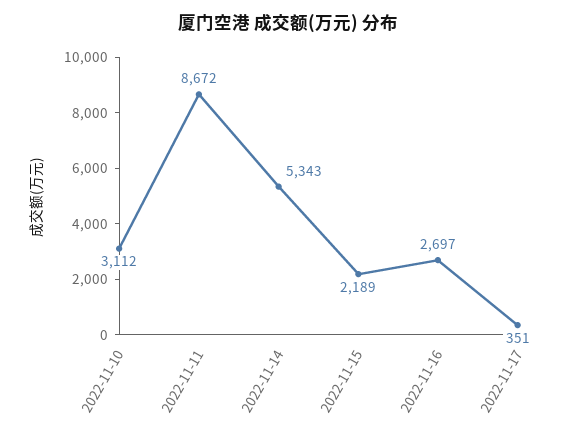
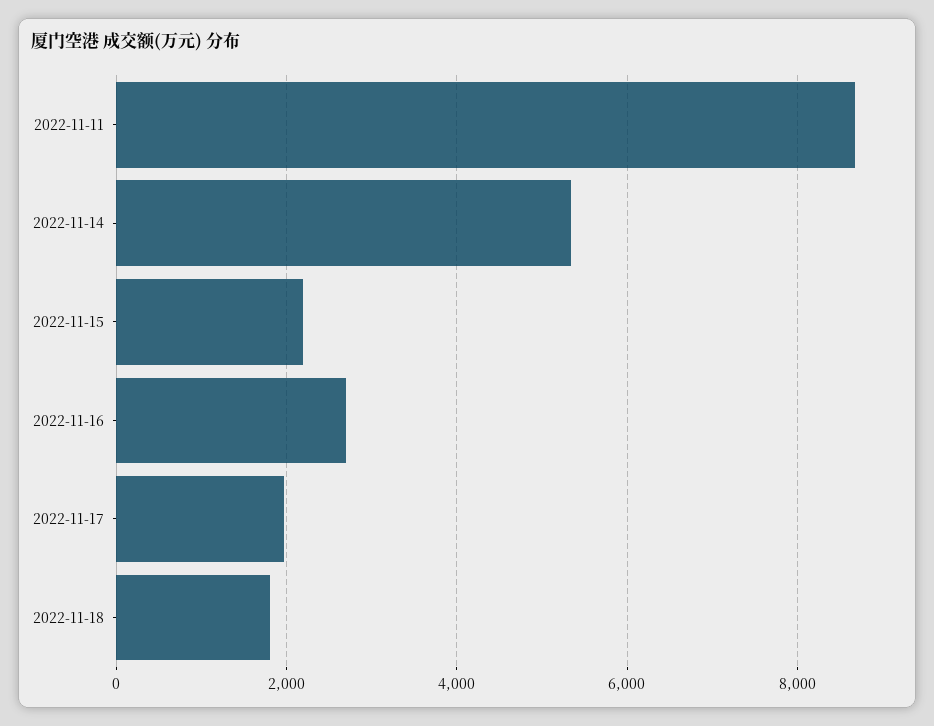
2022-11-10: 3112 -> none
2022-11-17: 351 -> 2000
2022-11-18: none -> 1800

